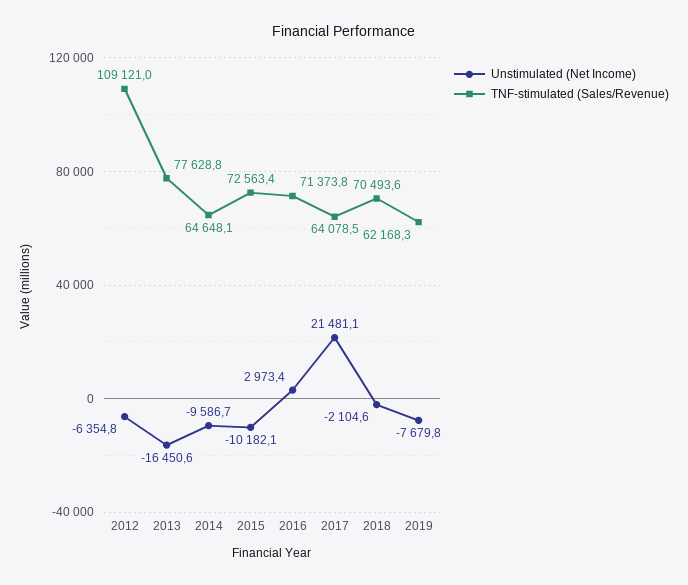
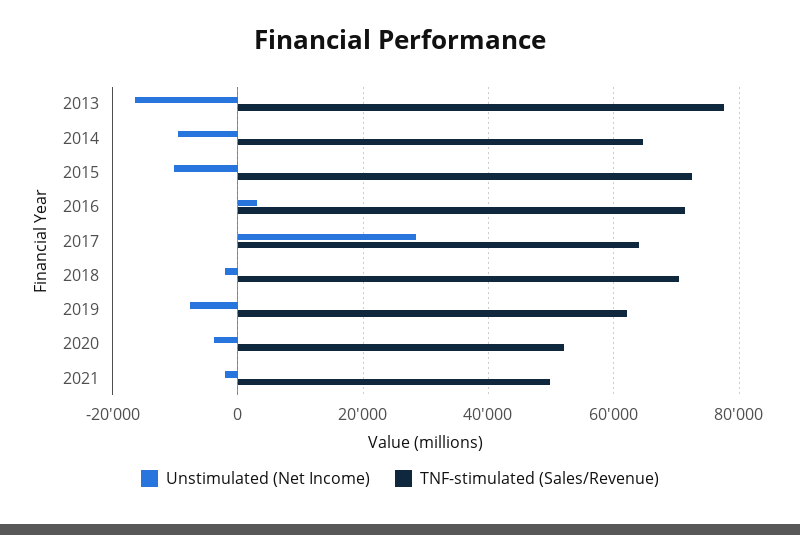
Unstimulated (Net Income), 2012: -6354.8 -> none
TNF-stimulated (Sales/Revenue), 2012: 109121 -> none
Unstimulated (Net Income), 2017: 21481.1 -> 28000
Unstimulated (Net Income), 2020: none -> -4000
TNF-stimulated (Sales/Revenue), 2020: none -> 52000
Unstimulated (Net Income), 2021: none -> -2000
TNF-stimulated (Sales/Revenue), 2021: none -> 50000

